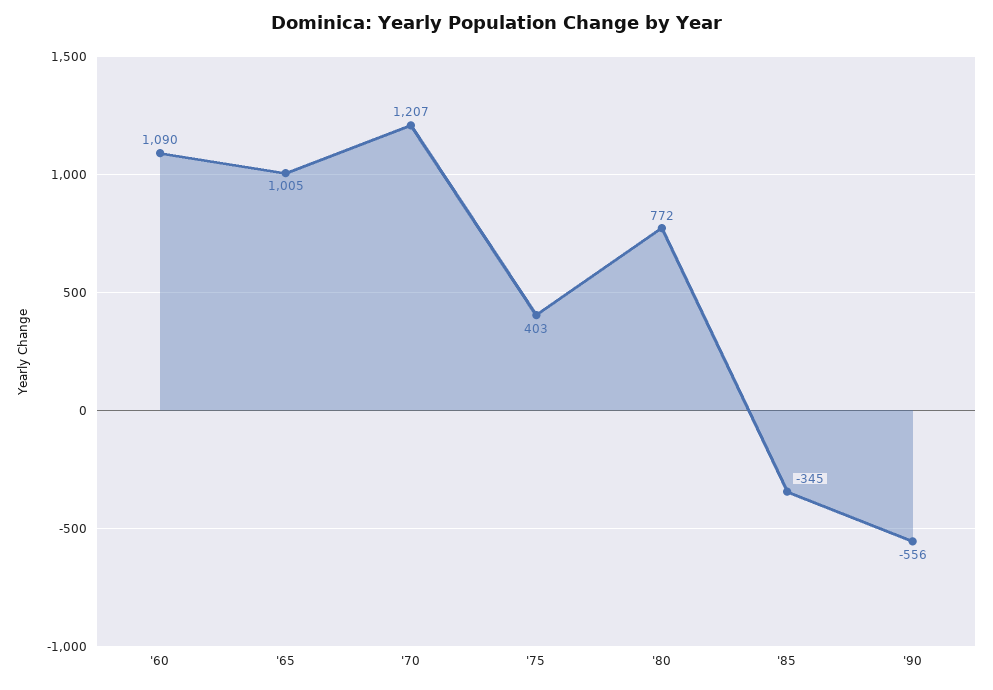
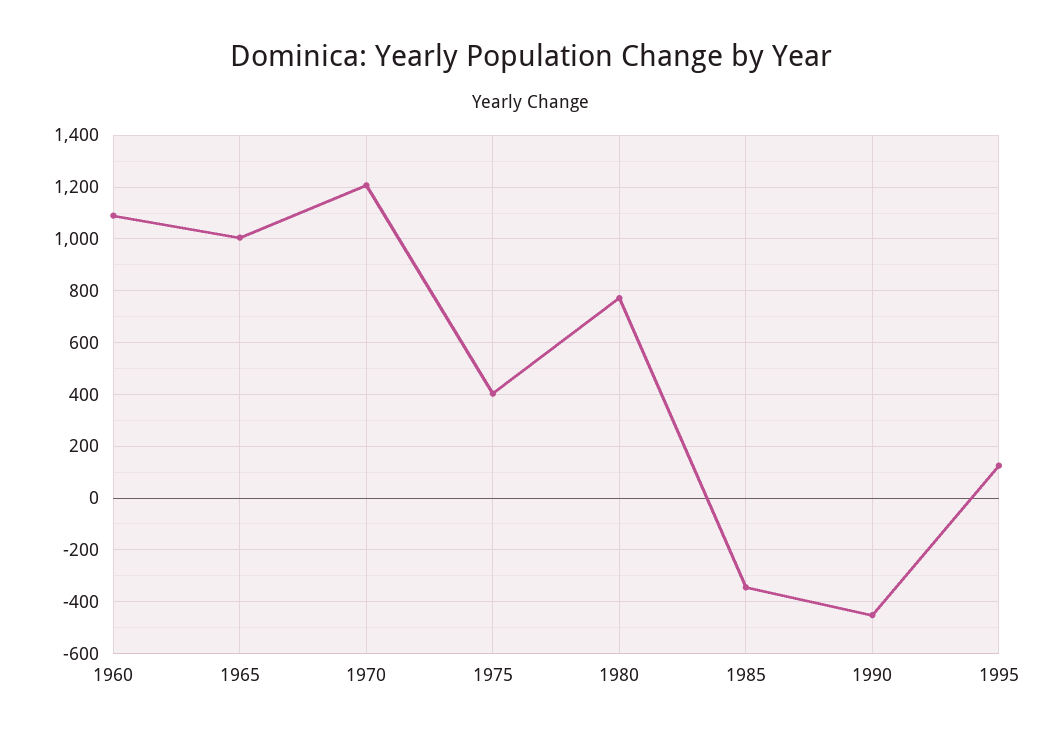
'90: -556 -> -450
1995: none -> 125

